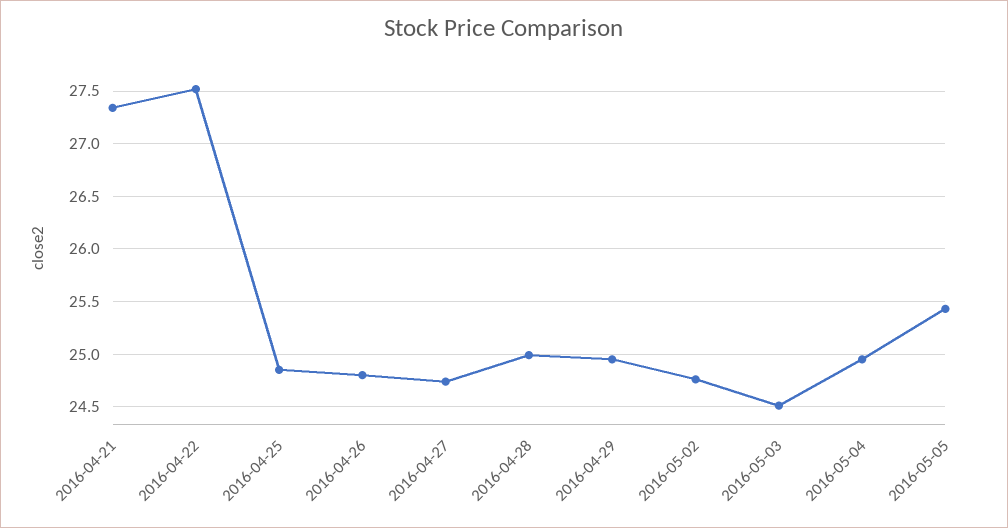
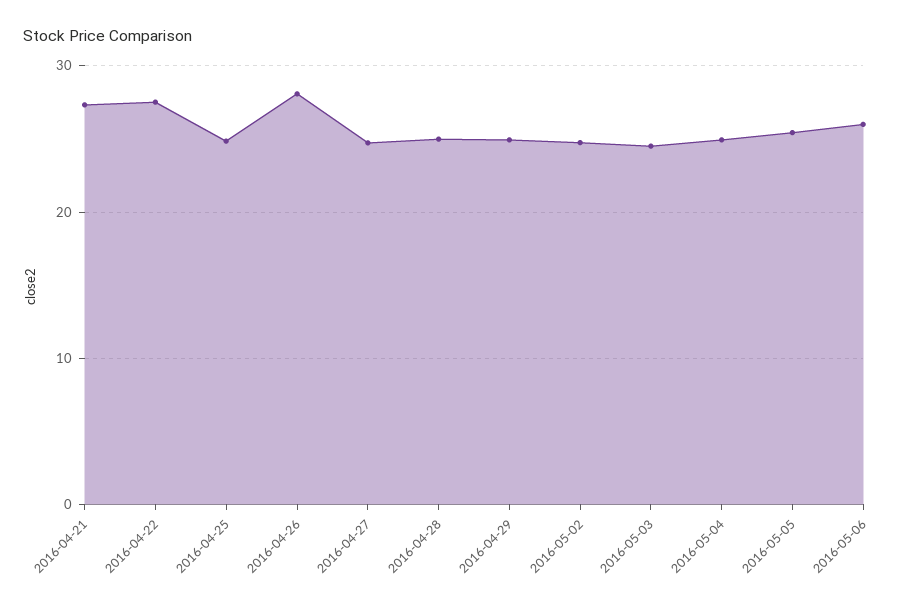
2016-04-26: 24.8 -> 28
2016-05-06: none -> 26

